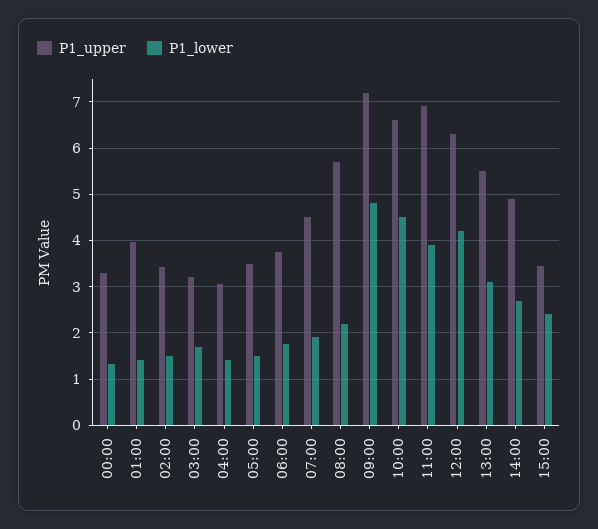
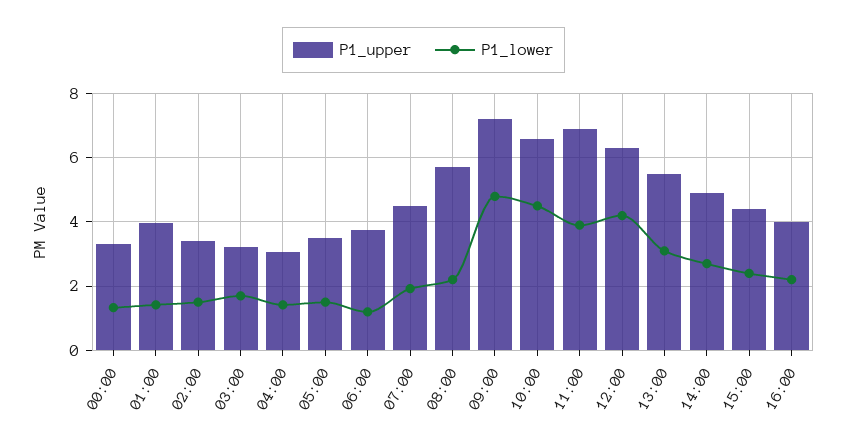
P1_lower, 06:00: 1.8 -> 1.2
P1_upper, 15:00: 3.4 -> 4.4
P1_upper, 16:00: none -> 4
P1_lower, 16:00: none -> 2.2

